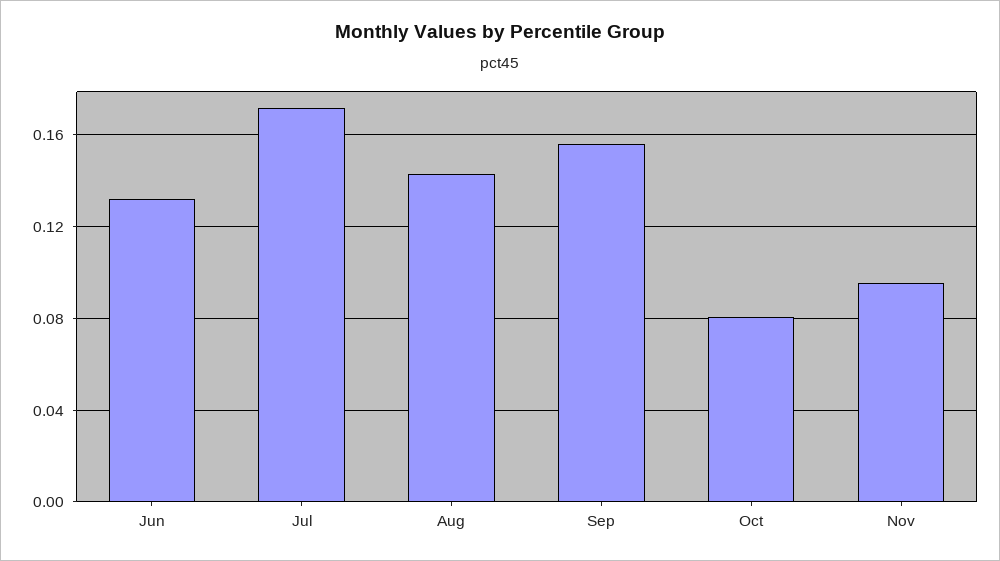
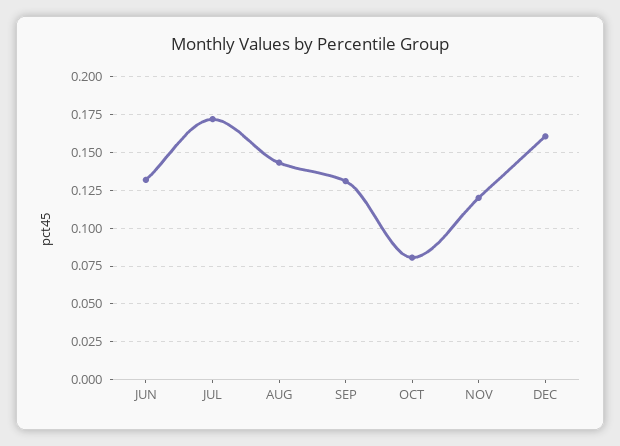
Sep: 0.155 -> 0.13
Nov: 0.095 -> 0.12
DEC: none -> 0.16

